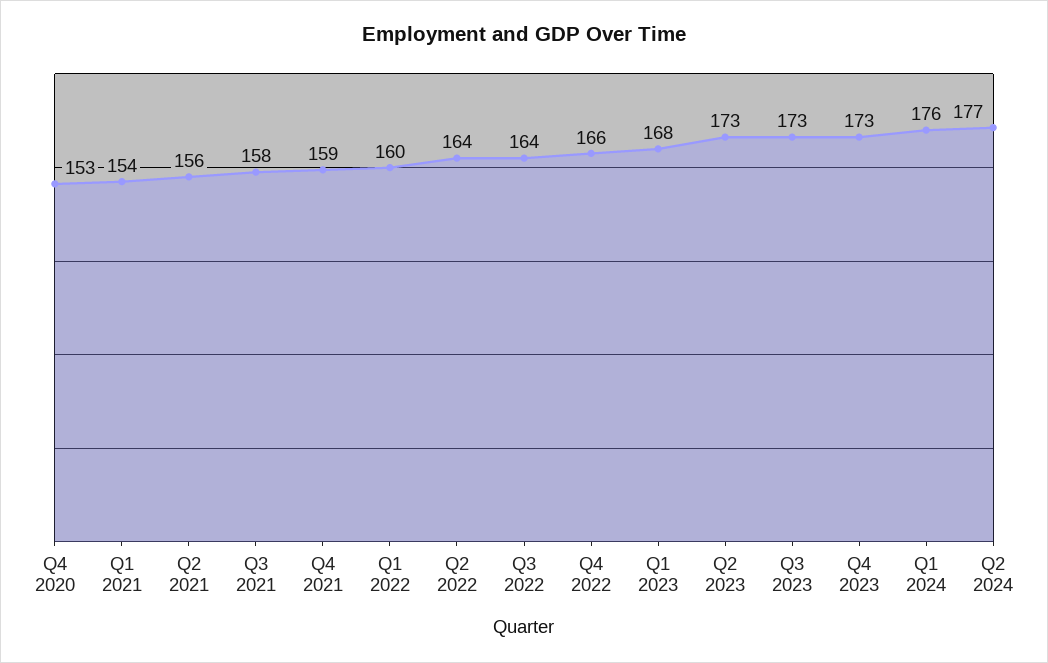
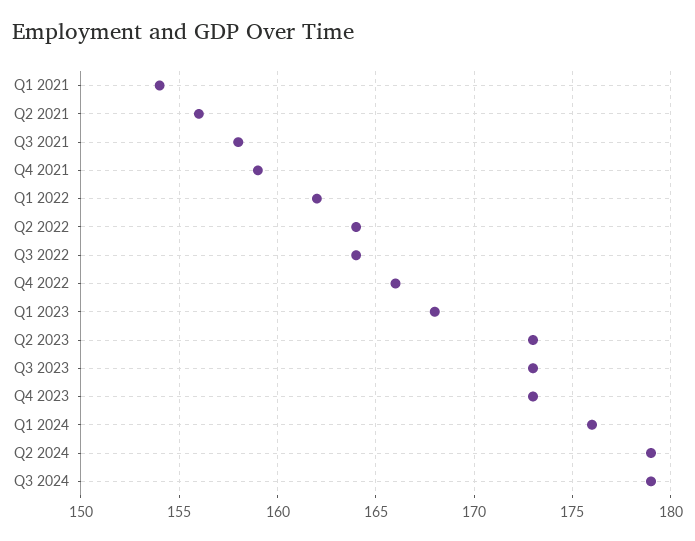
Q4 2020: 153 -> none
Q1 2022: 160 -> 162
Q2 2024: 177 -> 179
Q3 2024: none -> 179

